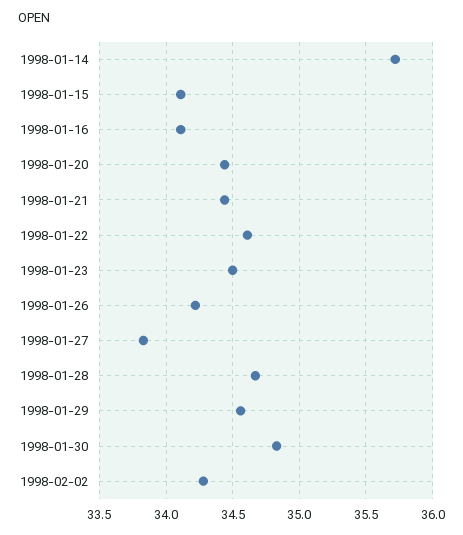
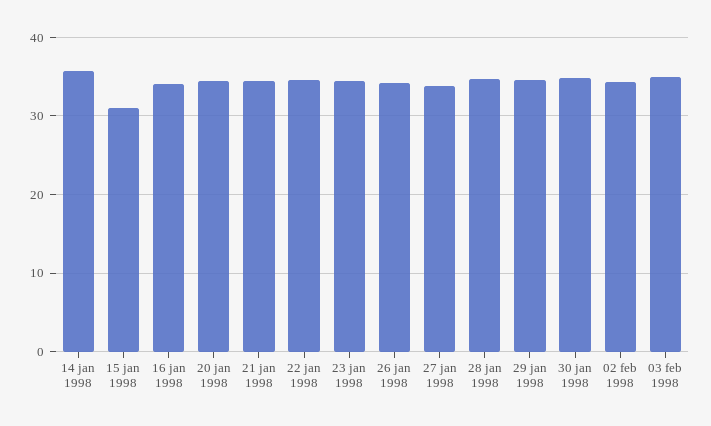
1998-01-15: 34.1 -> 31
03 feb 1998: none -> 35

